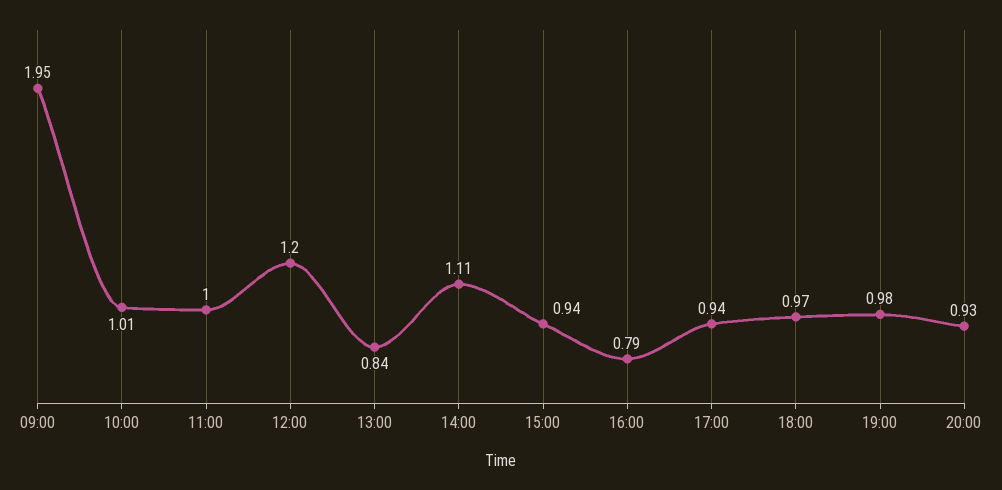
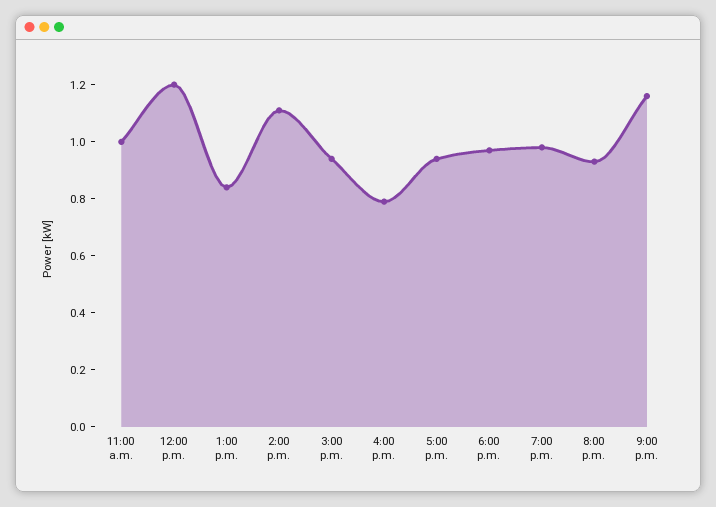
09:00: 1.95 -> none
10:00: 1.01 -> none
9:00 p.m.: none -> 1.15

